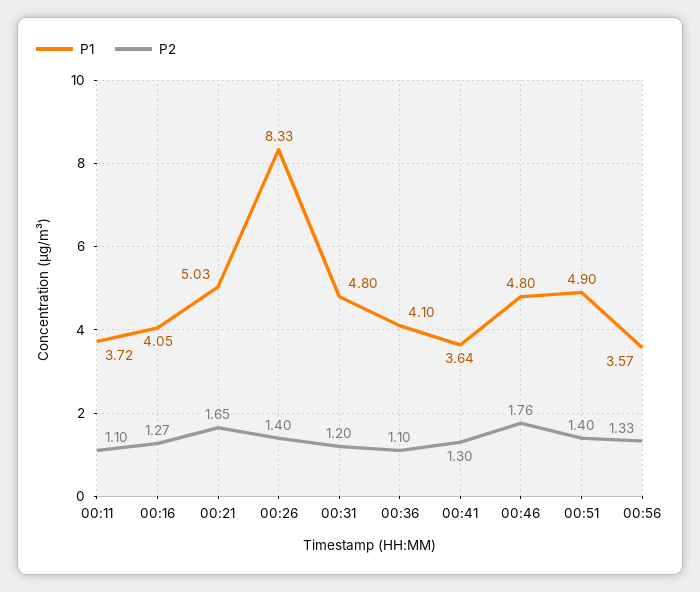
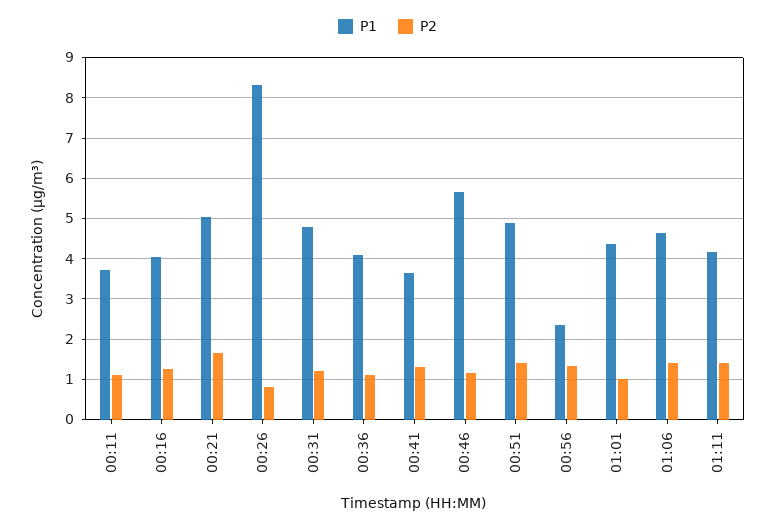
P2, 00:26: 1.4 -> 0.8
P1, 00:46: 4.8 -> 5.6
P2, 00:46: 1.76 -> 1.2
P1, 00:56: 3.57 -> 2.4
P1, 01:01: none -> 4.4
P2, 01:01: none -> 1
P1, 01:06: none -> 4.6
P2, 01:06: none -> 1.4
P1, 01:11: none -> 4.2
P2, 01:11: none -> 1.4

